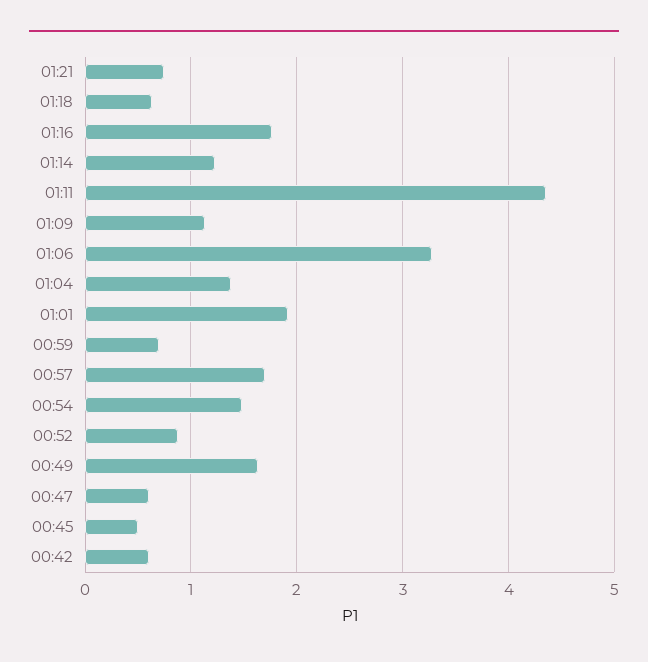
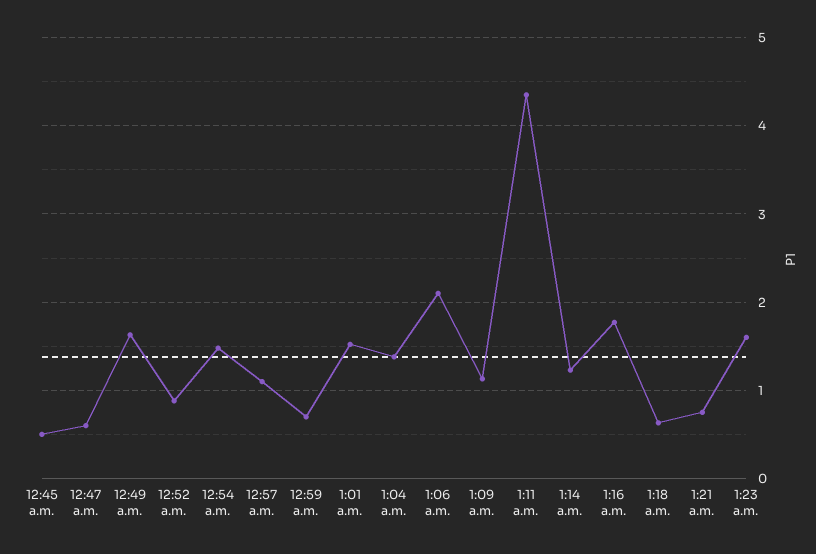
01:06: 3.3 -> 2.1
01:01: 1.9 -> 1.5
00:57: 1.7 -> 1.1
00:42: 0.6 -> none
1:23 a.m.: none -> 1.6

